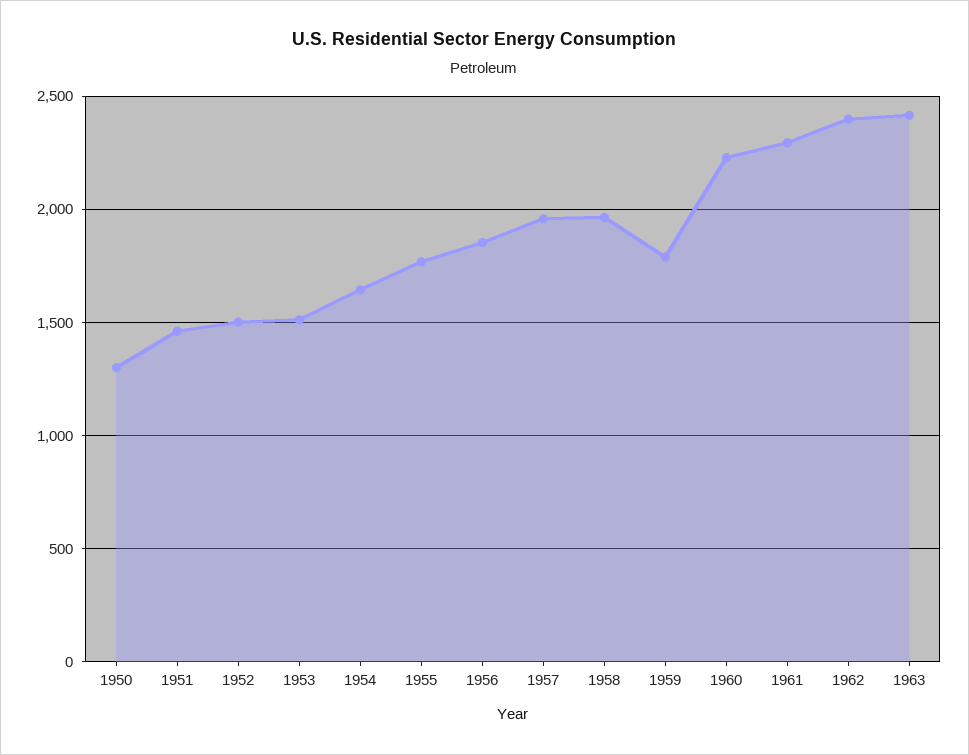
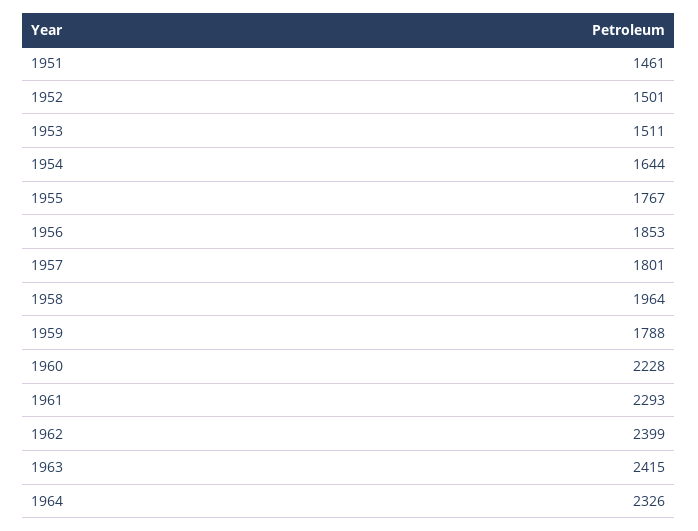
1950: 1300 -> none
1957: 1950 -> 1801
1964: none -> 2326

